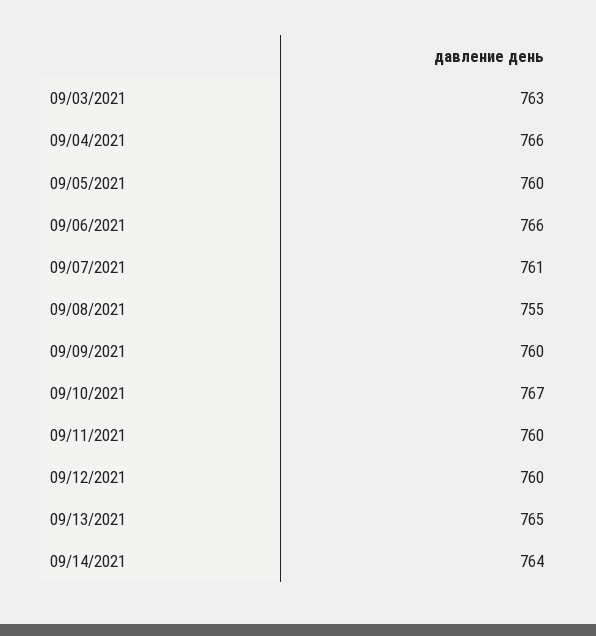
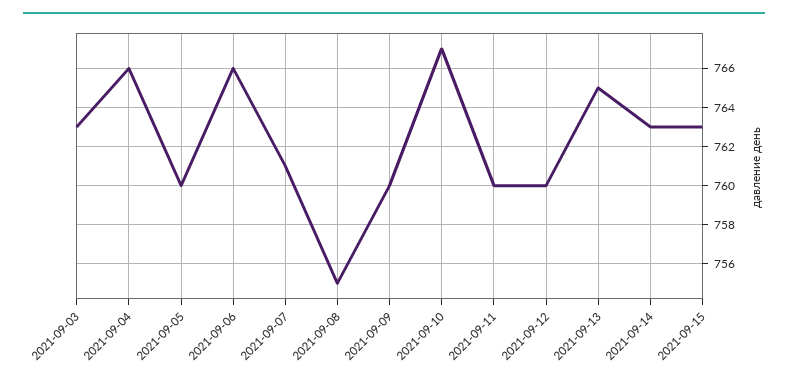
09/14/2021: 764 -> 763
2021-09-15: none -> 763

